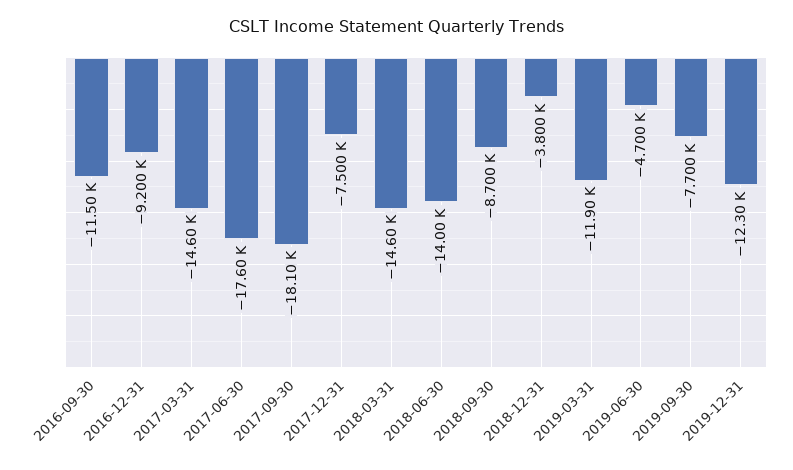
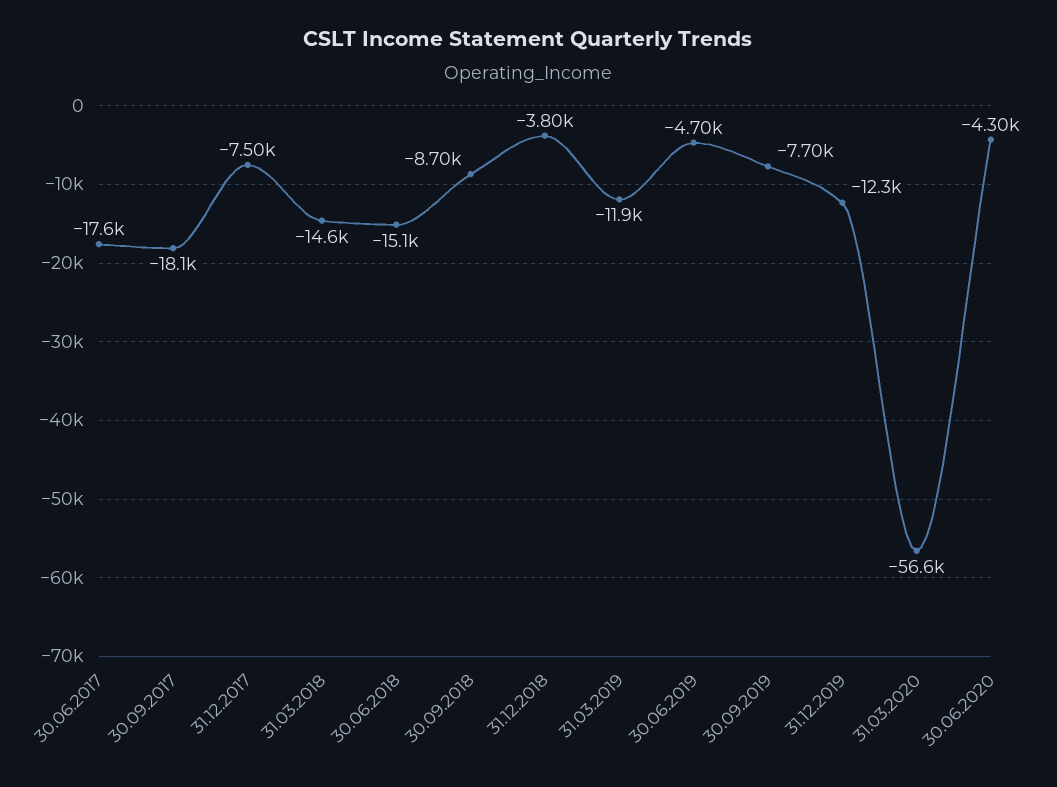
2016-09-30: -11500 -> none
2016-12-31: -9200 -> none
2017-03-31: -14600 -> none
2018-06-30: -14000 -> -15100
31.03.2020: none -> -56600
30.06.2020: none -> -4300

